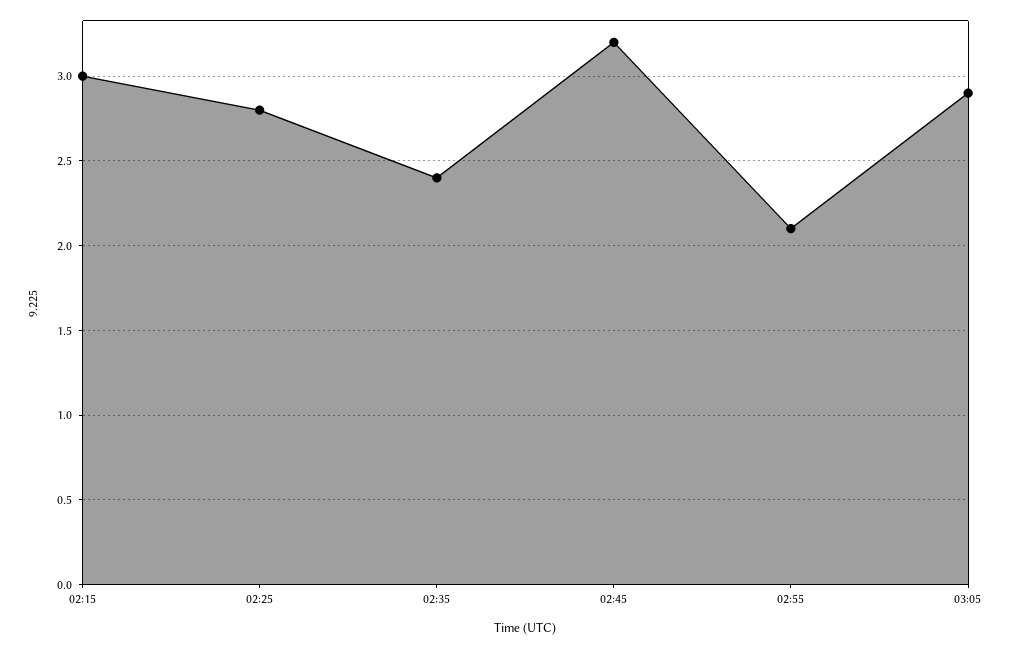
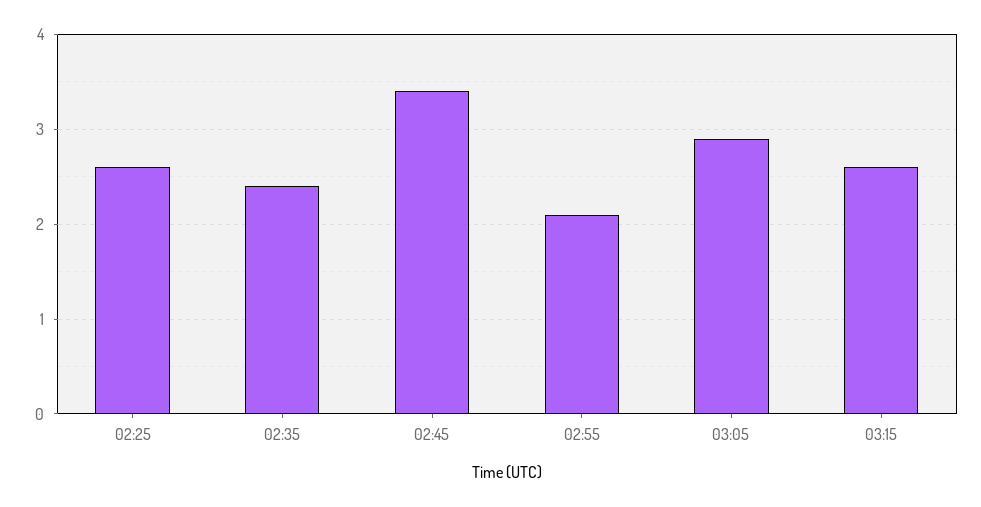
02:15: 3 -> none
02:25: 2.8 -> 2.6
02:45: 3.2 -> 3.4
03:15: none -> 2.6

